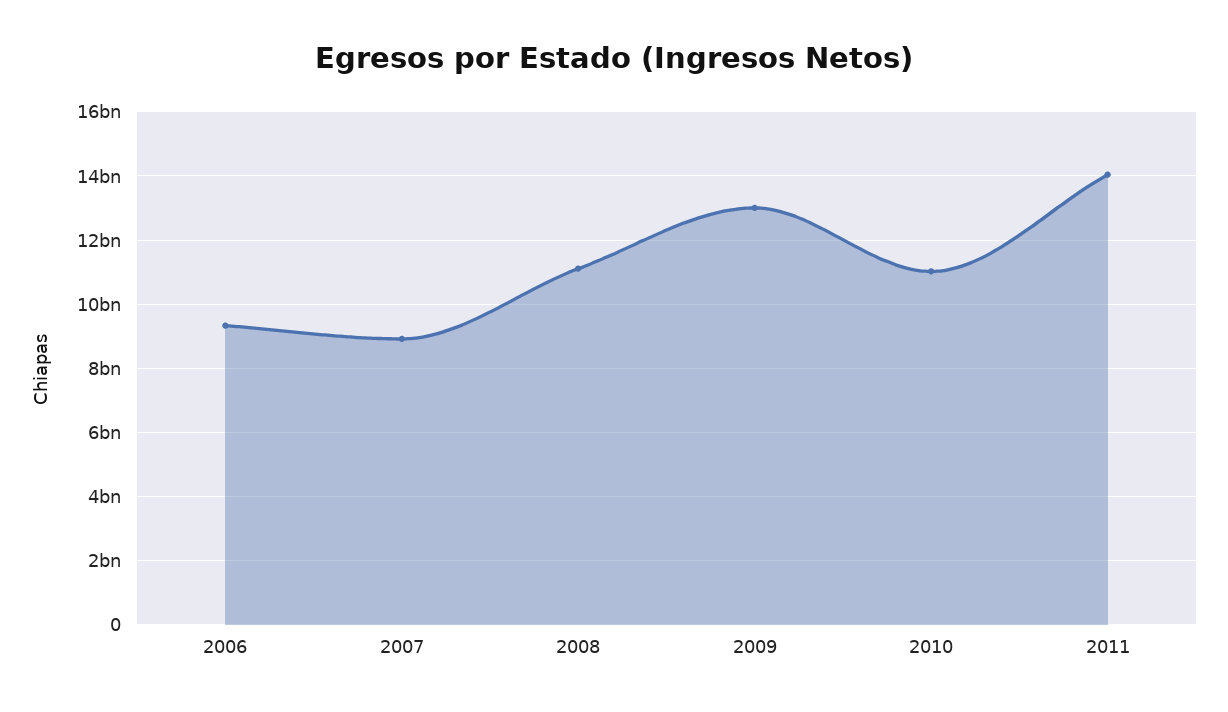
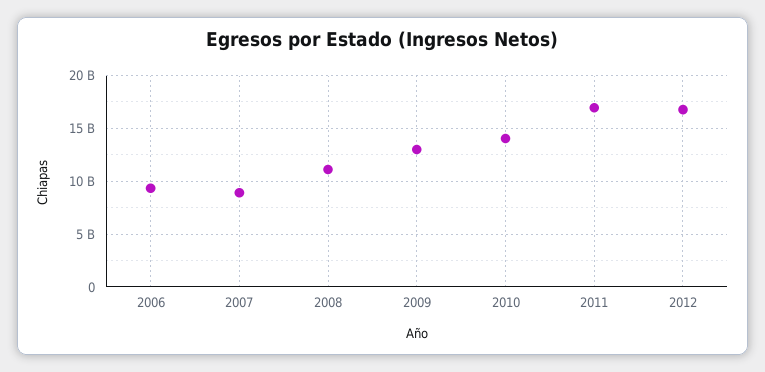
2010: 11000000000 -> 14000000000
2011: 14000000000 -> 17000000000
2012: none -> 17000000000

